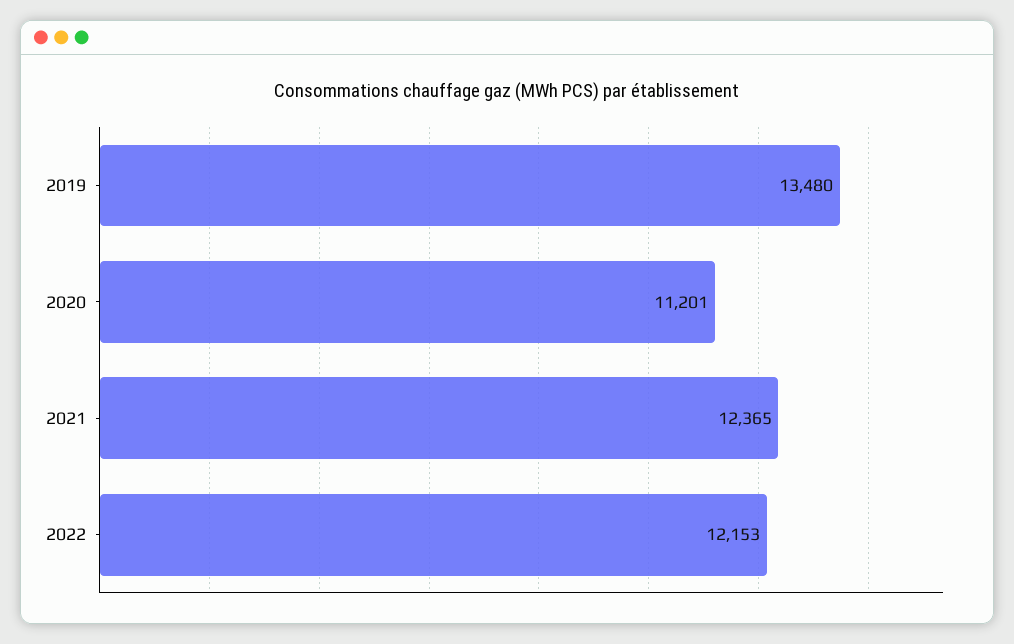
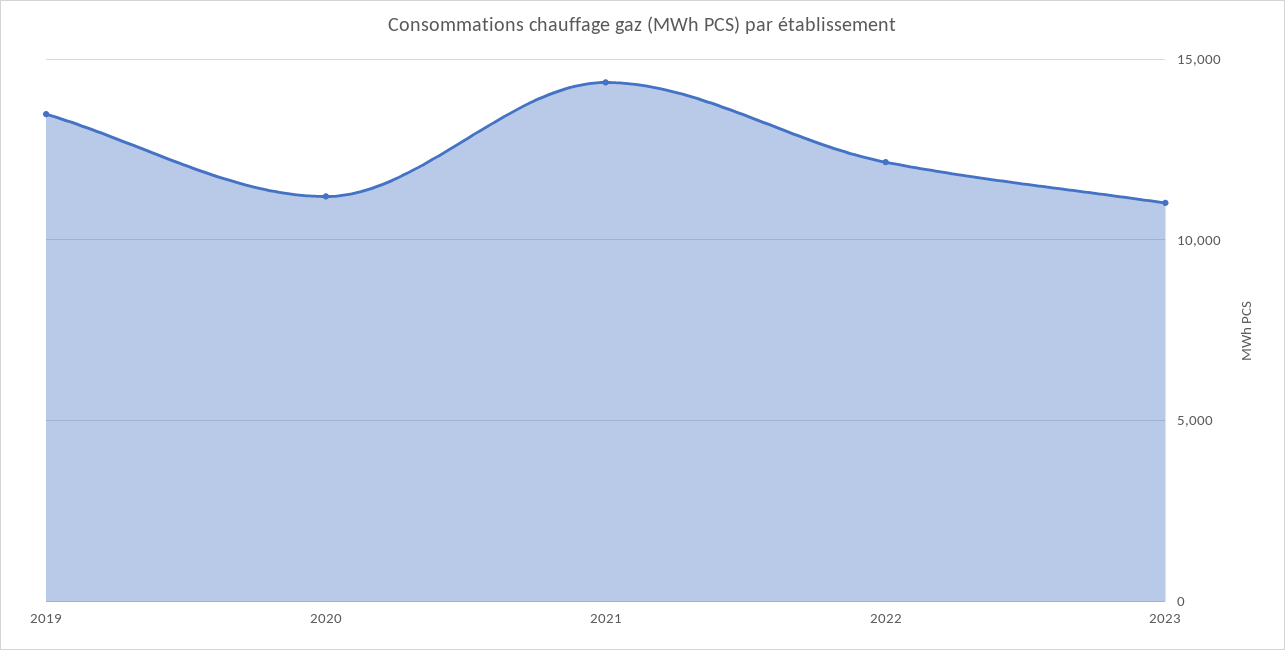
2021: 12365 -> 14500
2023: none -> 11000

